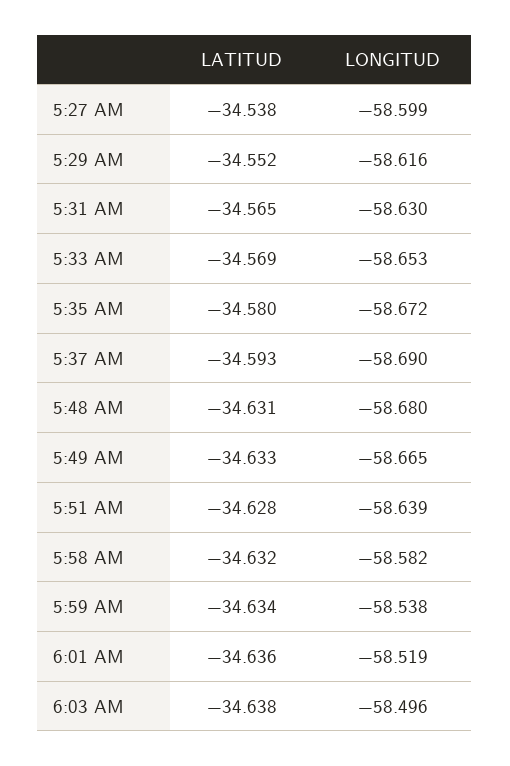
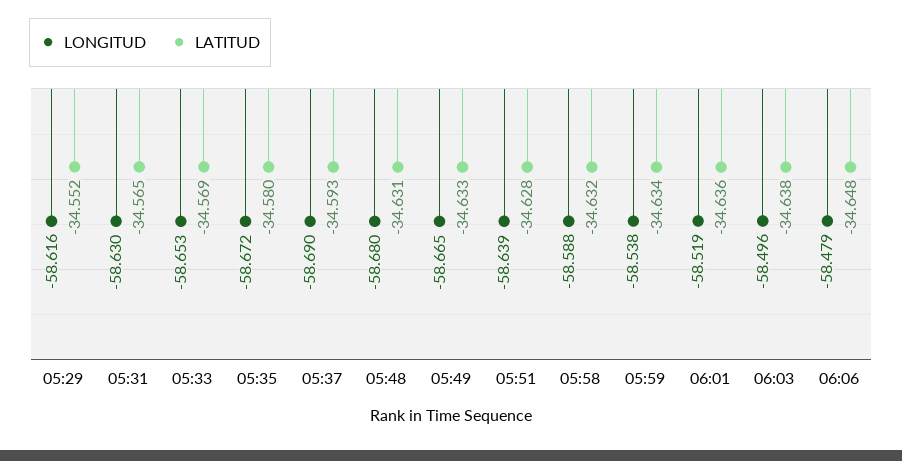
LATITUD, 5:27 AM: -34.538 -> none
LONGITUD, 5:27 AM: -58.599 -> none
LONGITUD, 5:58 AM: -58.582 -> -58.588
LONGITUD, 06:06: none -> -58.479
LATITUD, 06:06: none -> -34.648

